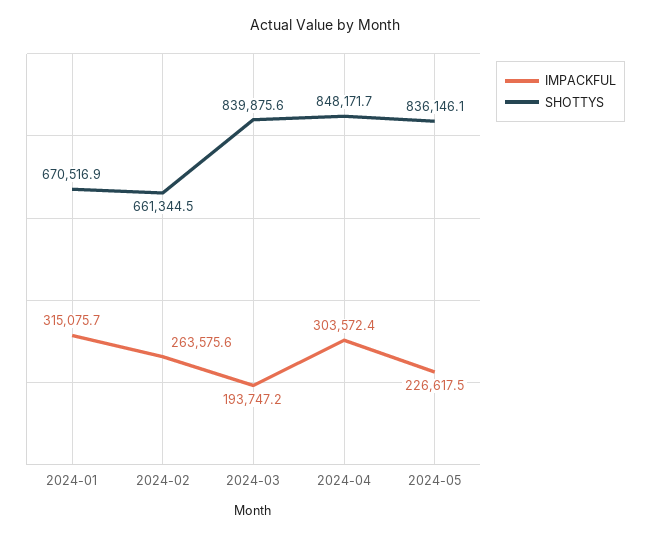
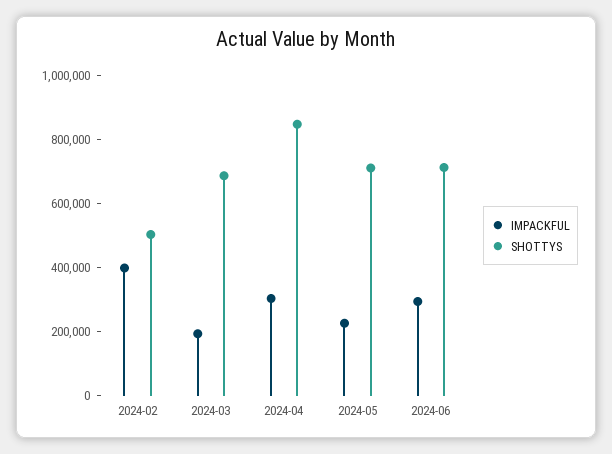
IMPACKFUL, 2024-01: 315075.7 -> none
SHOTTYS, 2024-01: 670516.9 -> none
IMPACKFUL, 2024-02: 263575.6 -> 400000
SHOTTYS, 2024-02: 661344.5 -> 500000
SHOTTYS, 2024-03: 839875.6 -> 700000
SHOTTYS, 2024-05: 836146.1 -> 700000
IMPACKFUL, 2024-06: none -> 300000
SHOTTYS, 2024-06: none -> 700000

